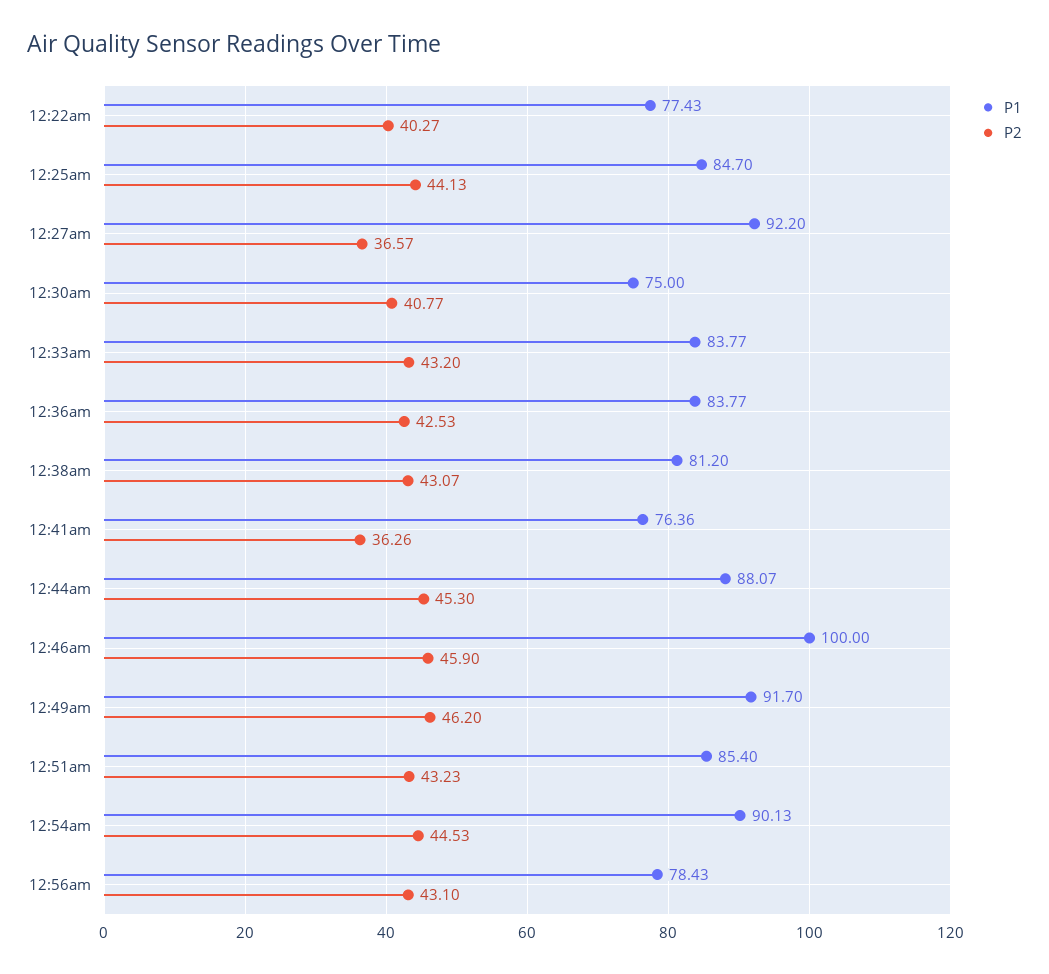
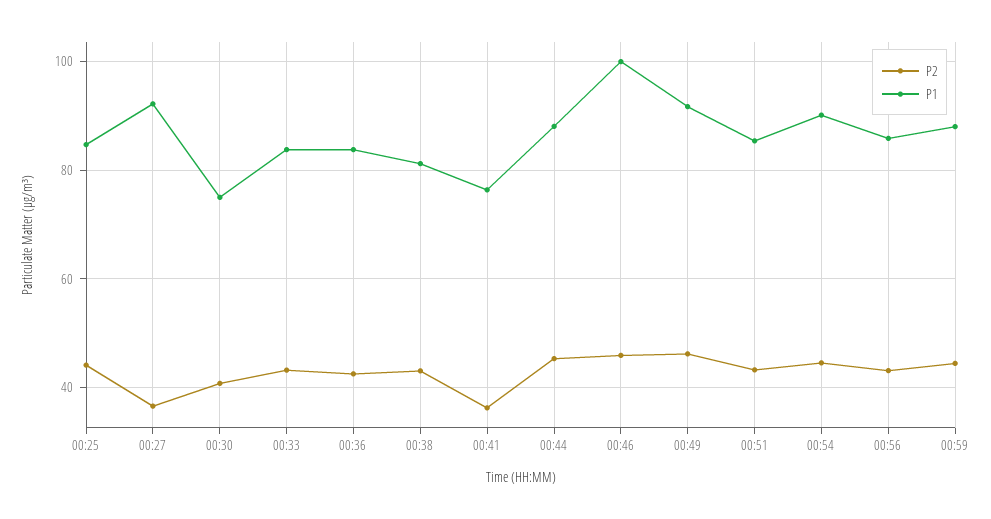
P1, 12:22am: 77.43 -> none
P2, 12:22am: 40.27 -> none
P1, 12:56am: 78.43 -> 86
P2, 00:59: none -> 44
P1, 00:59: none -> 88

